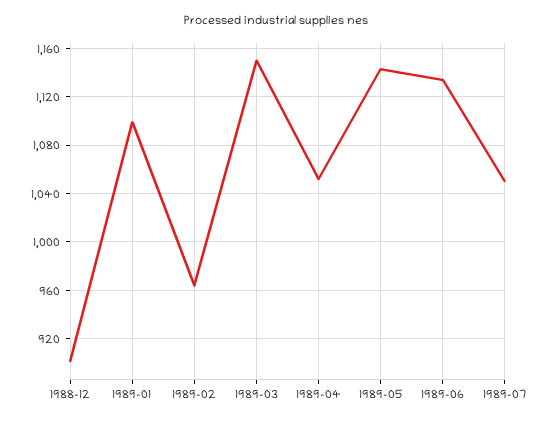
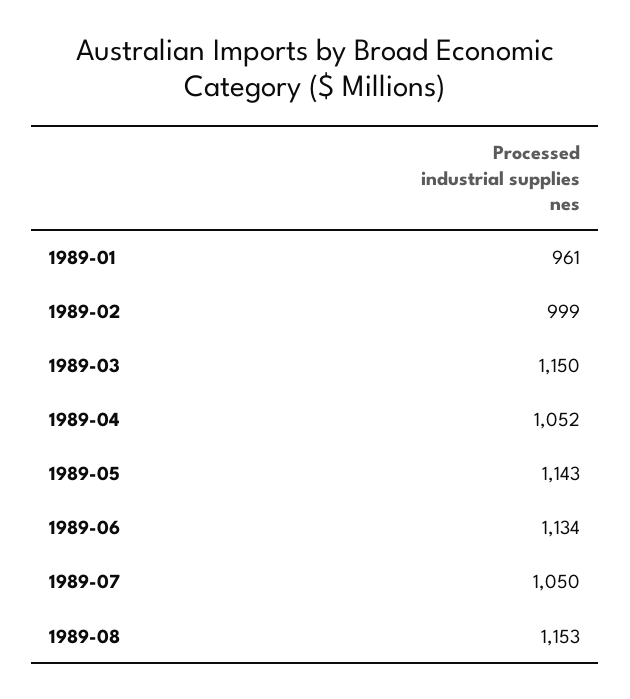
1988-12: 900 -> none
1989-01: 1100 -> 961
1989-02: 965 -> 999
1989-08: none -> 1153

